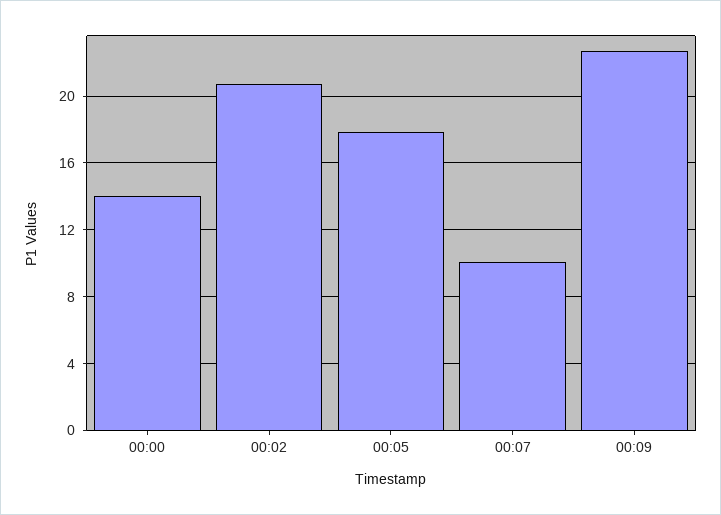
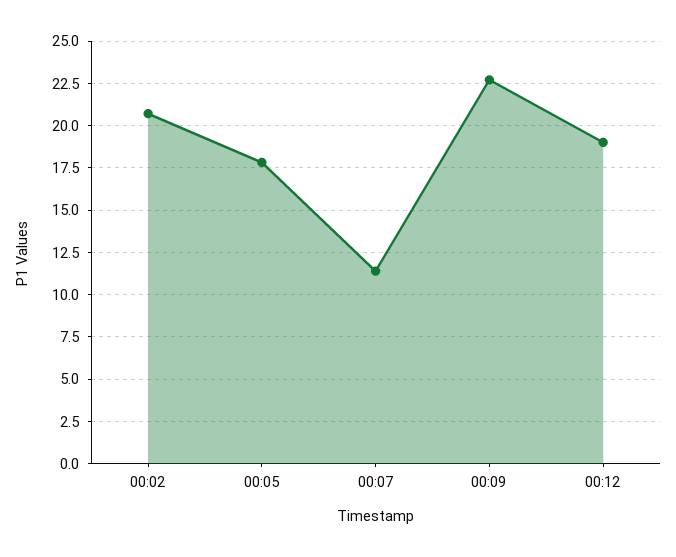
00:00: 14 -> none
00:07: 10 -> 11.5
00:12: none -> 19

